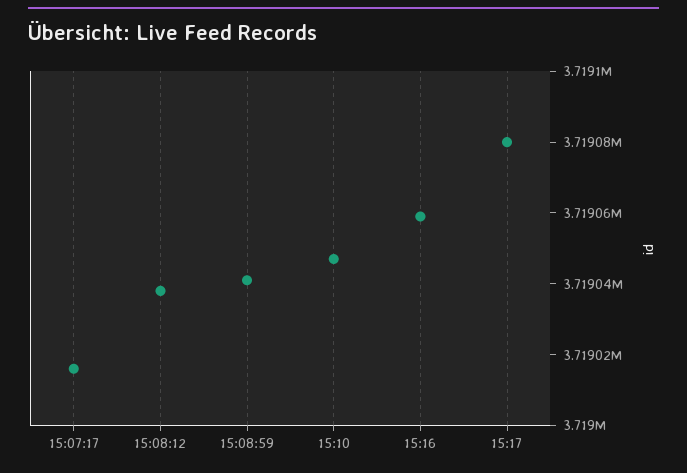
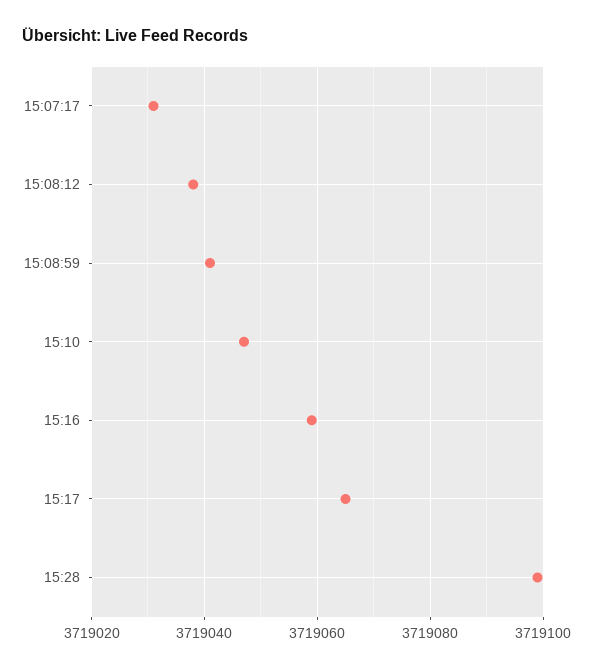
15:07:17: 3719015 -> 3719030
15:17: 3719080 -> 3719065
15:28: none -> 3719100

